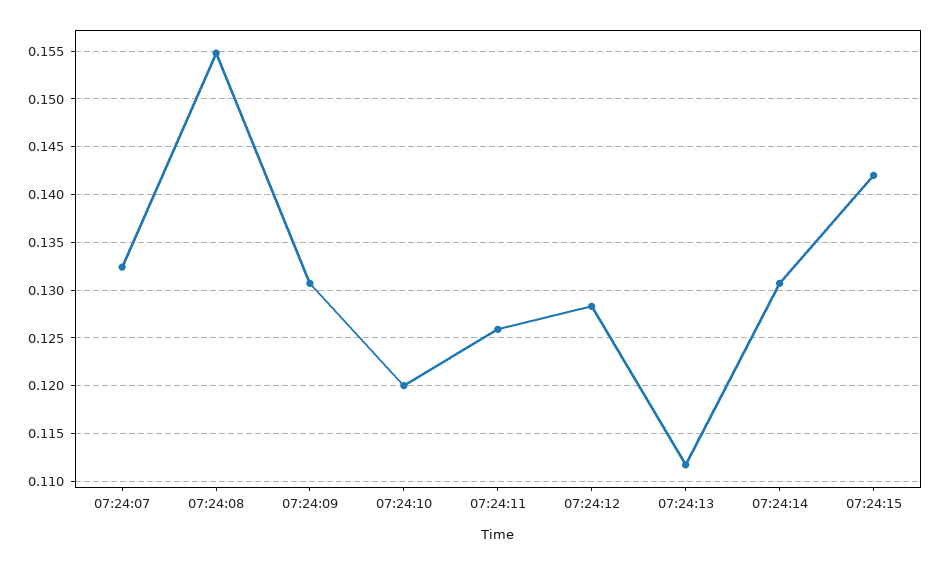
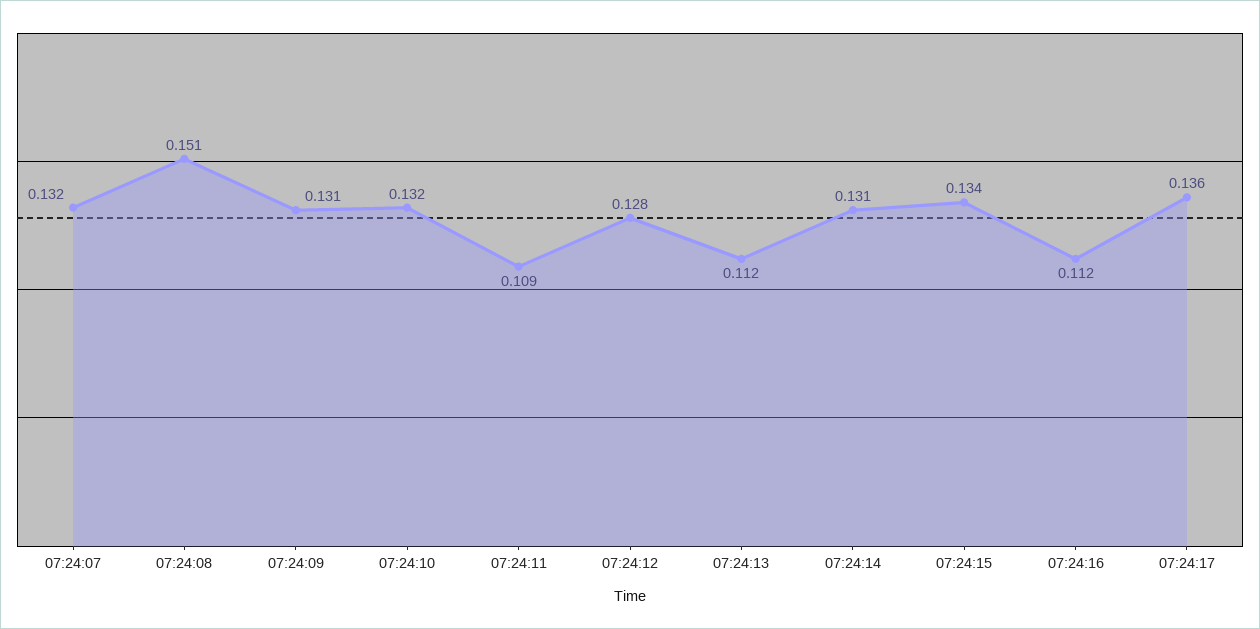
07:24:08: 0.155 -> 0.151
07:24:10: 0.12 -> 0.132
07:24:11: 0.126 -> 0.109
07:24:15: 0.142 -> 0.134
07:24:16: none -> 0.112
07:24:17: none -> 0.136

